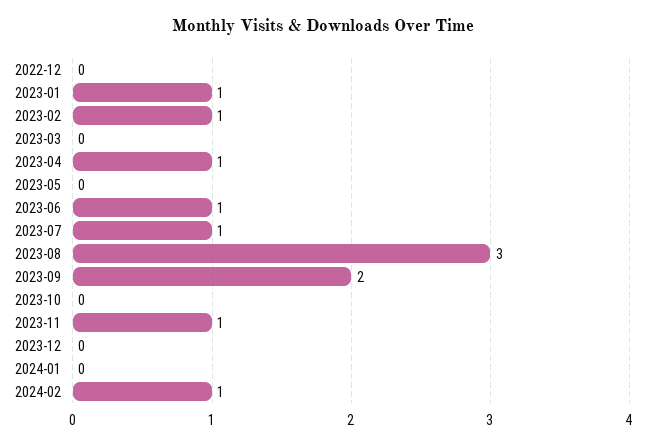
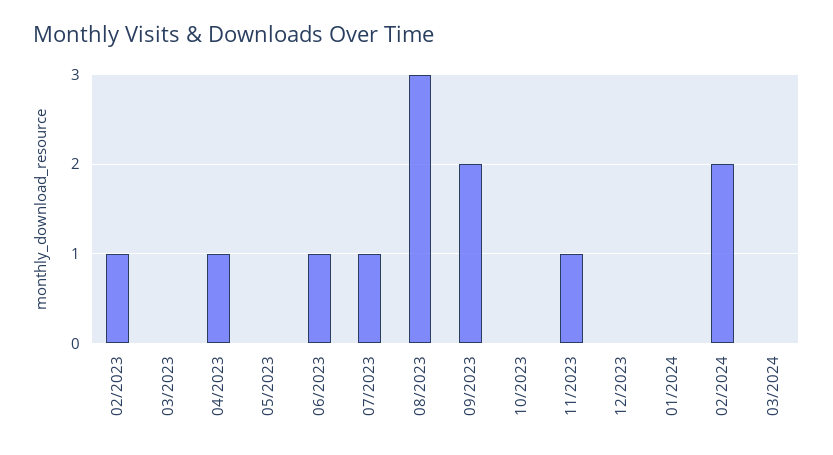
2022-12: 0 -> none
2023-01: 1 -> none
2024-02: 1 -> 2
03/2024: none -> 0

